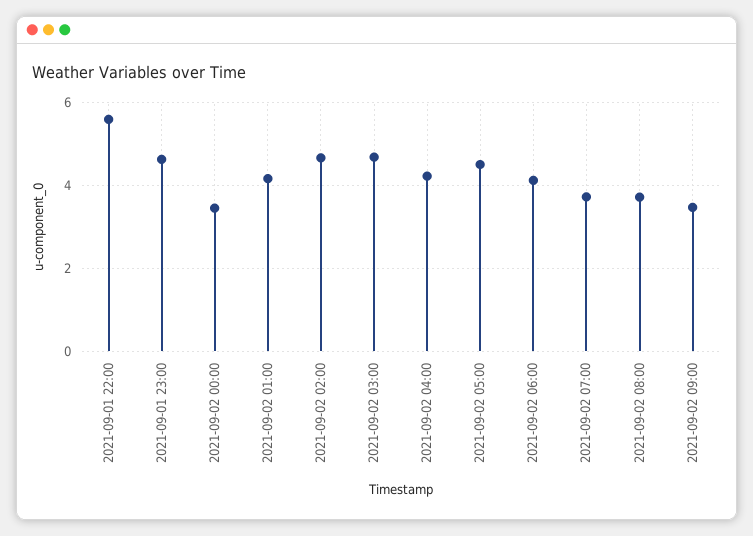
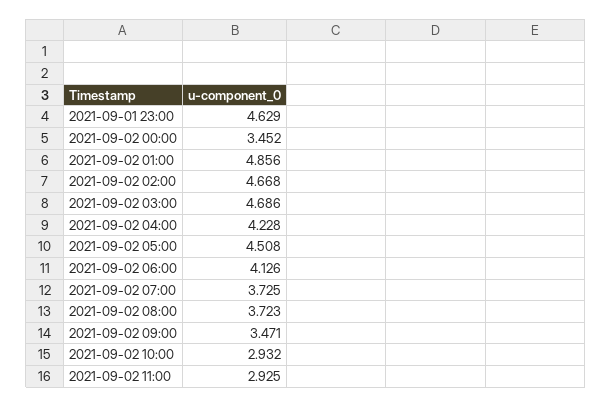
2021-09-01 22:00: 5.6 -> none
2021-09-02 01:00: 4.2 -> 4.856
2021-09-02 10:00: none -> 2.932
2021-09-02 11:00: none -> 2.925

